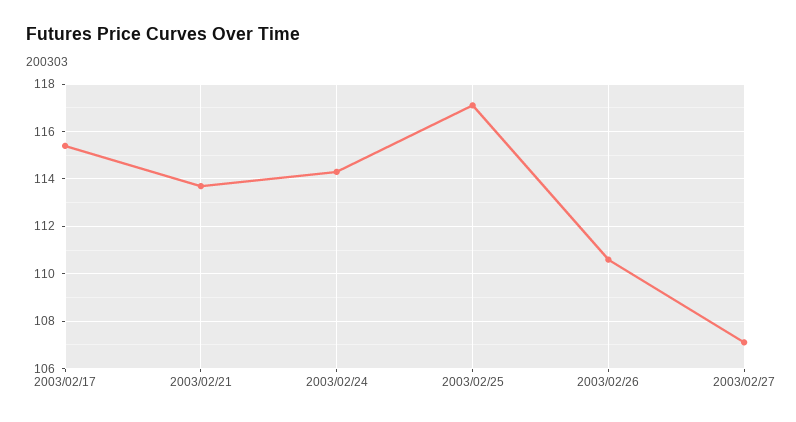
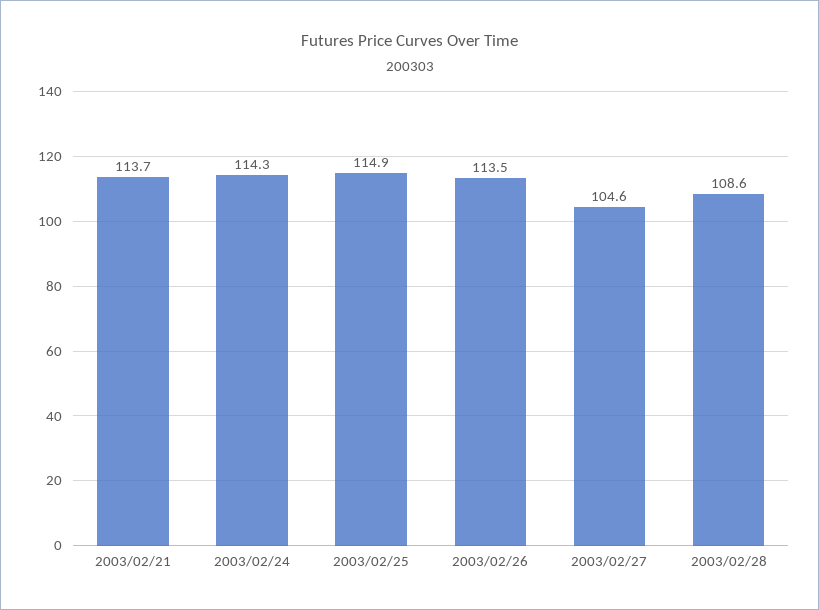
2003/02/17: 115.5 -> none
2003/02/25: 117 -> 114.9
2003/02/26: 110.5 -> 113.5
2003/02/27: 107 -> 104.6
2003/02/28: none -> 108.6

